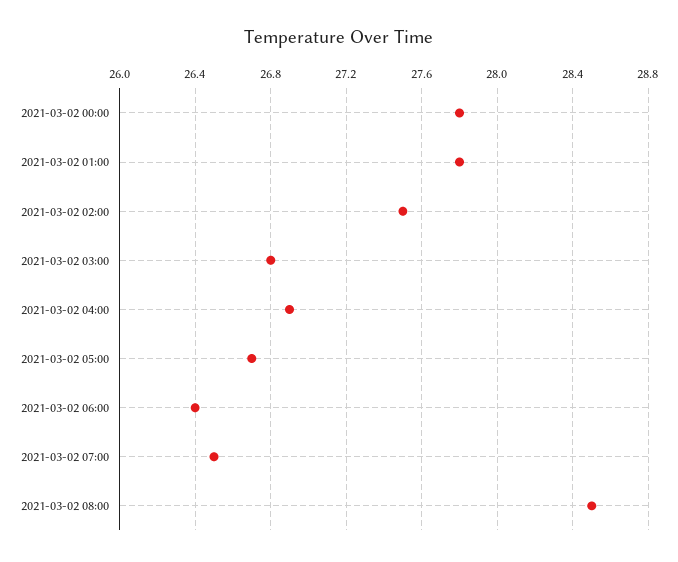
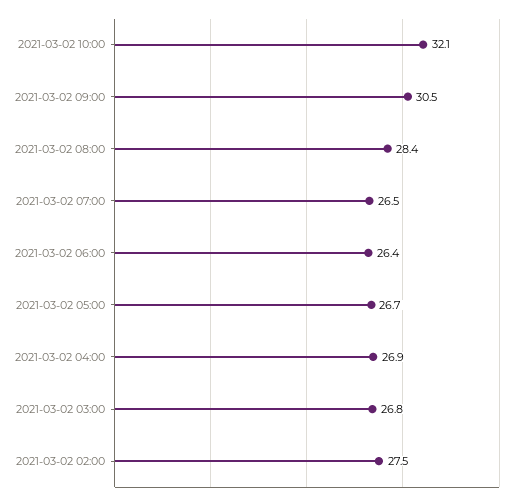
2021-03-02 00:00: 27.8 -> none
2021-03-02 01:00: 27.8 -> none
2021-03-02 08:00: 28.5 -> 28.4
2021-03-02 10:00: none -> 32.1
2021-03-02 09:00: none -> 30.5

